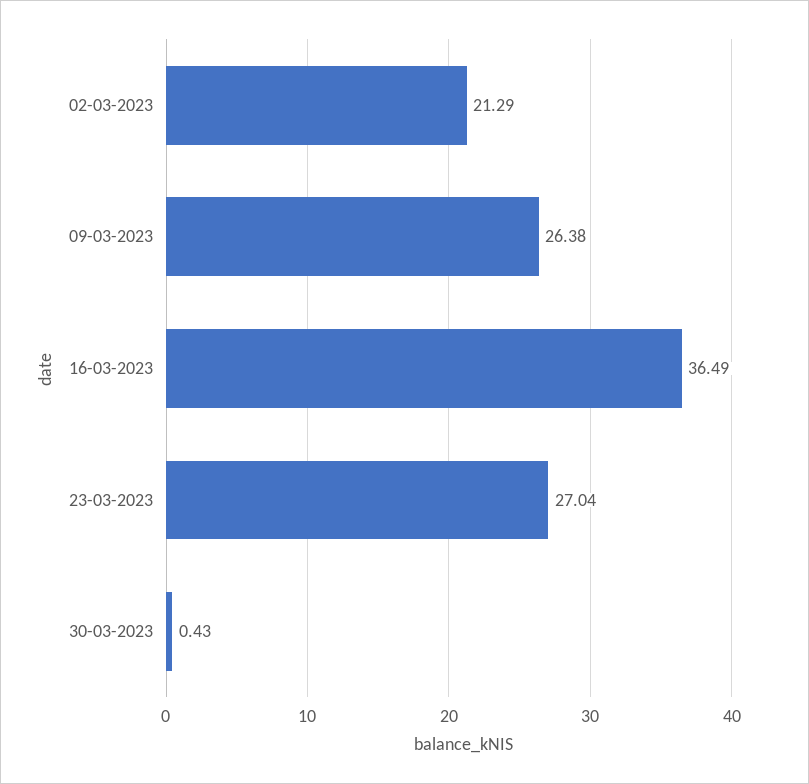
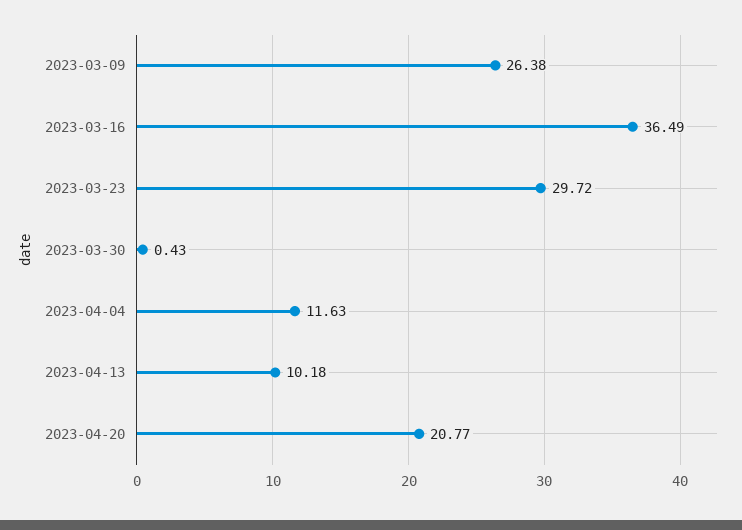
02-03-2023: 21.29 -> none
23-03-2023: 27.04 -> 29.72
2023-04-04: none -> 11.63
2023-04-13: none -> 10.18
2023-04-20: none -> 20.77

